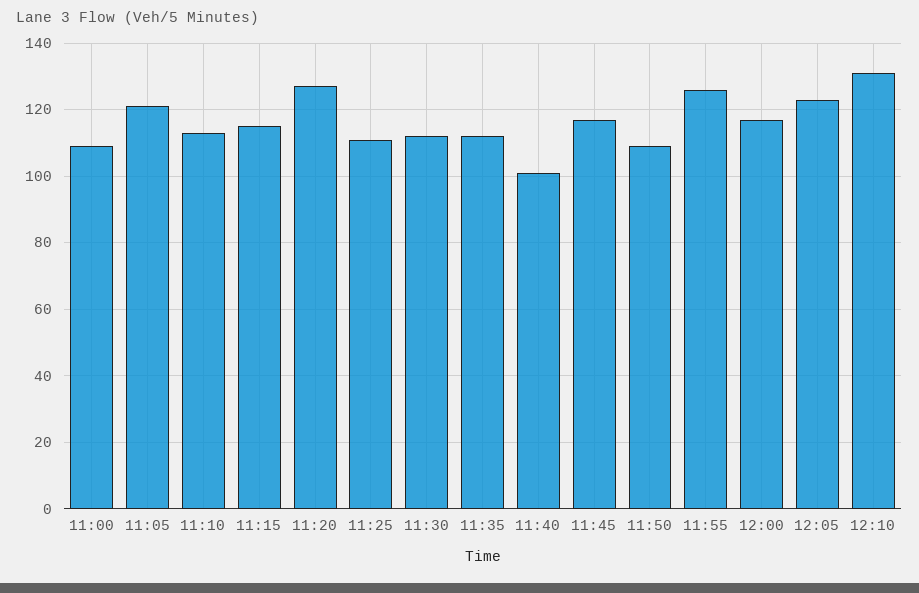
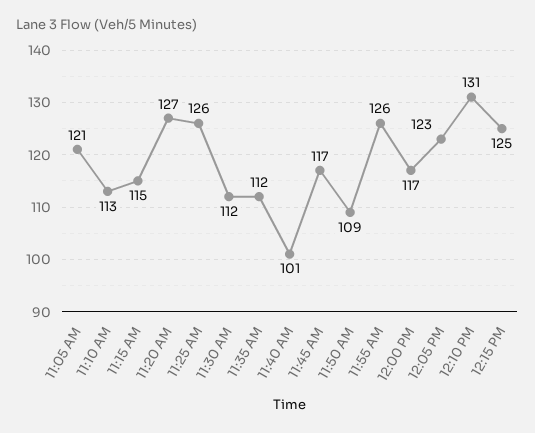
11:00: 110 -> none
11:25: 110 -> 126
12:15 PM: none -> 125

